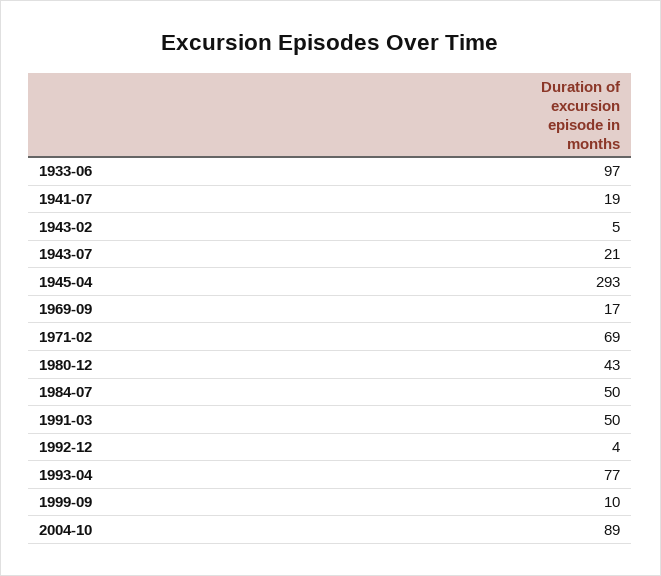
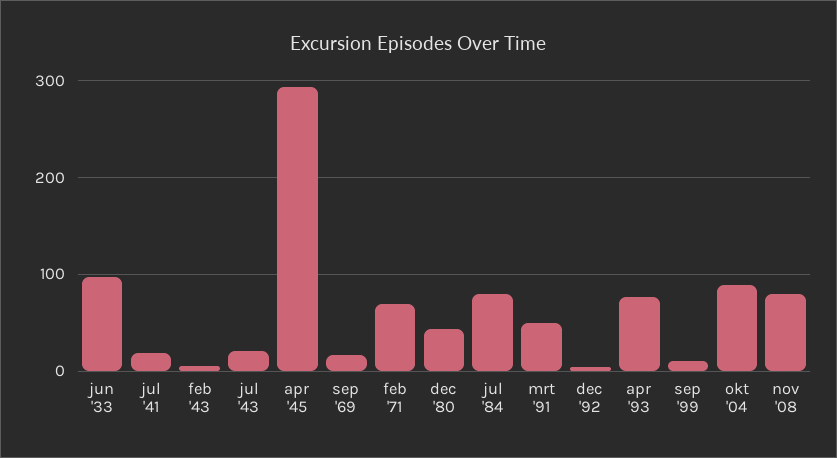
1984-07: 50 -> 80
nov '08: none -> 80

